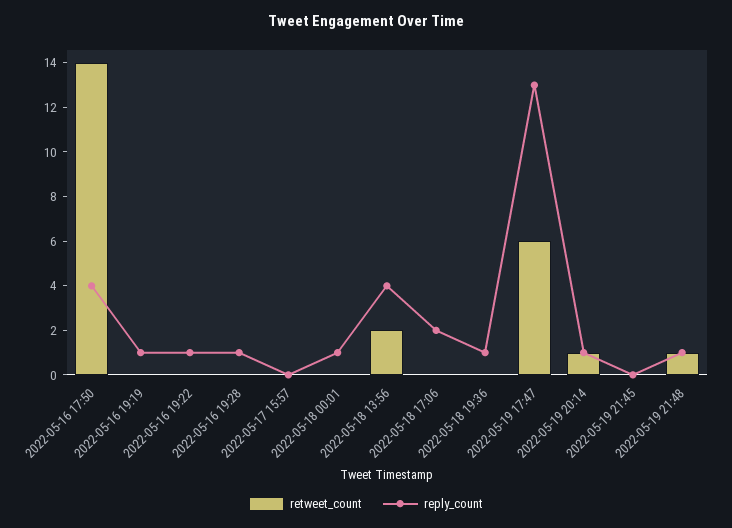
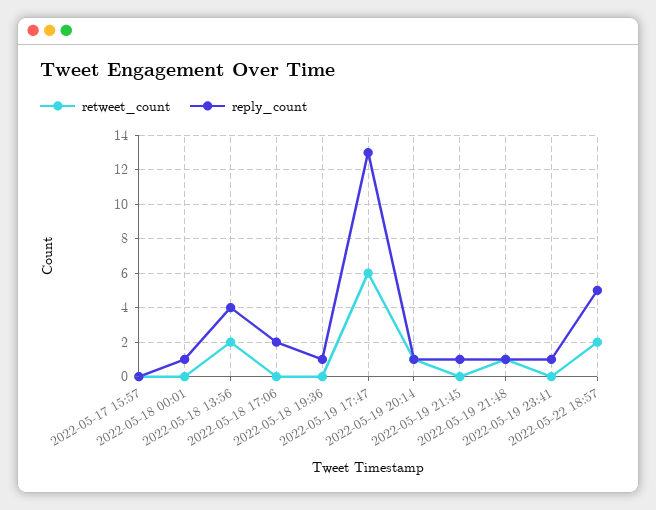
retweet_count, 2022-05-16 17:50: 14 -> none
reply_count, 2022-05-16 17:50: 4 -> none
retweet_count, 2022-05-16 19:19: 0 -> none
reply_count, 2022-05-16 19:19: 1 -> none
retweet_count, 2022-05-16 19:22: 0 -> none
reply_count, 2022-05-16 19:22: 1 -> none
retweet_count, 2022-05-16 19:28: 0 -> none
reply_count, 2022-05-16 19:28: 1 -> none
reply_count, 2022-05-19 21:45: 0 -> 1
retweet_count, 2022-05-19 23:41: none -> 0
reply_count, 2022-05-19 23:41: none -> 1
retweet_count, 2022-05-22 18:57: none -> 2
reply_count, 2022-05-22 18:57: none -> 5

